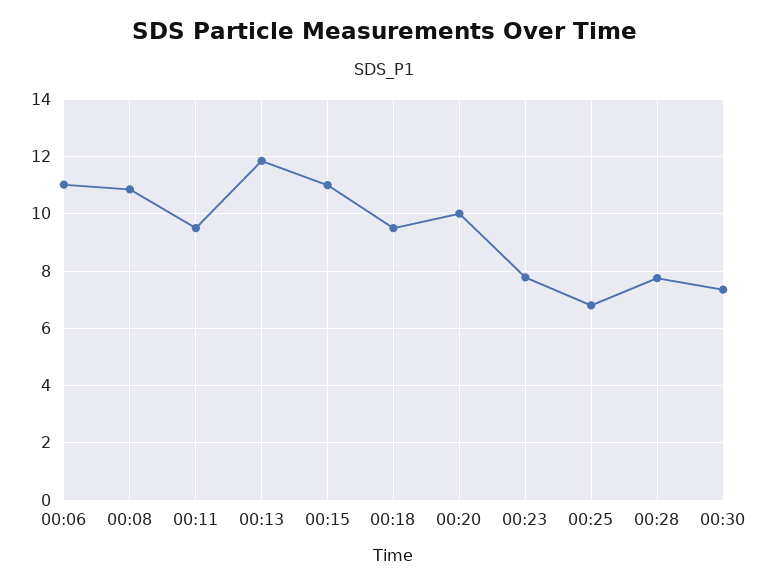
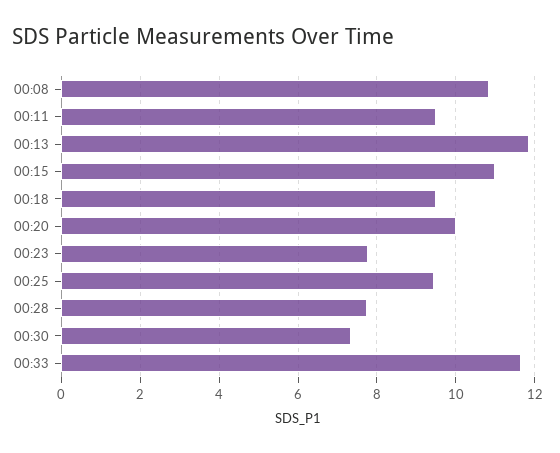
00:06: 11 -> none
00:25: 6.75 -> 9.4
00:33: none -> 11.6

